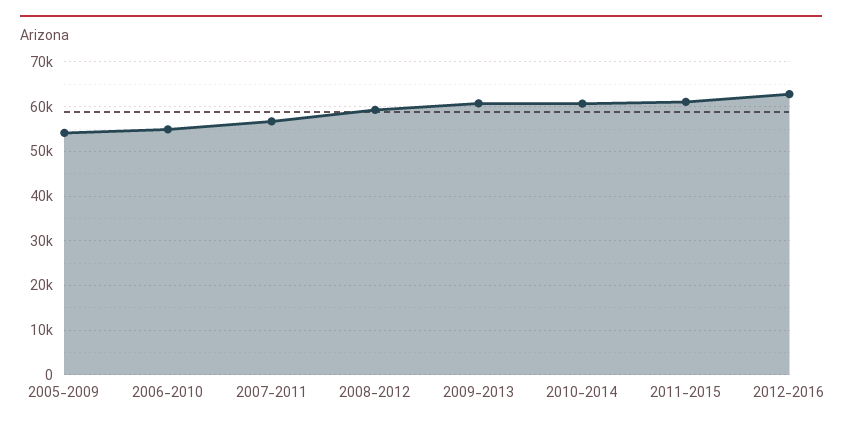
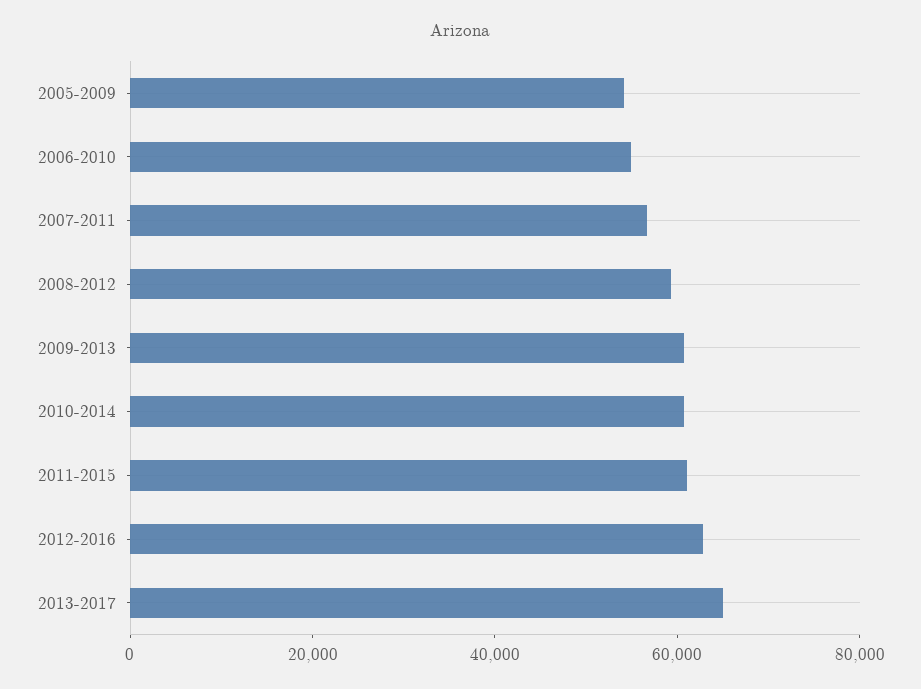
2013-2017: none -> 65000

